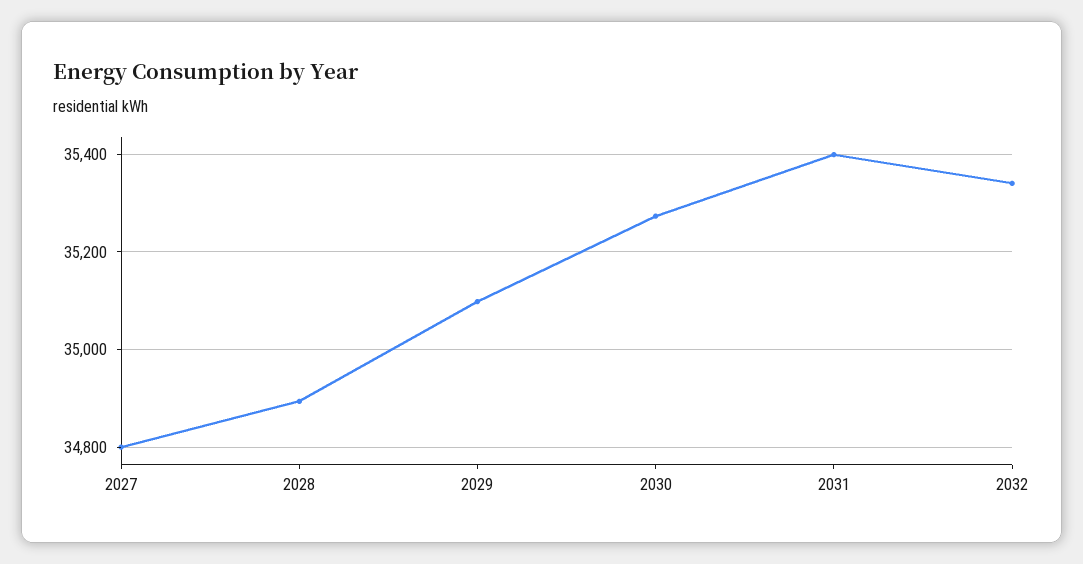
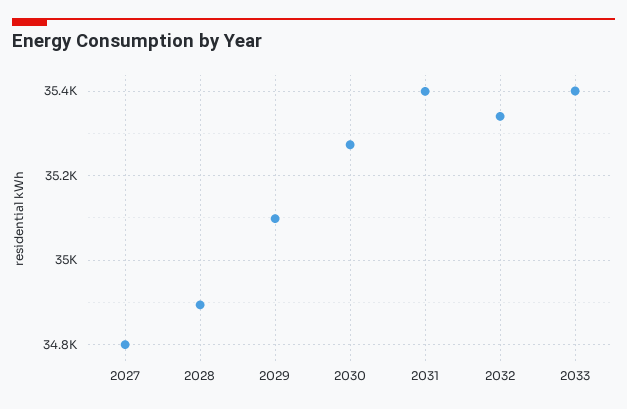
2033: none -> 35400

